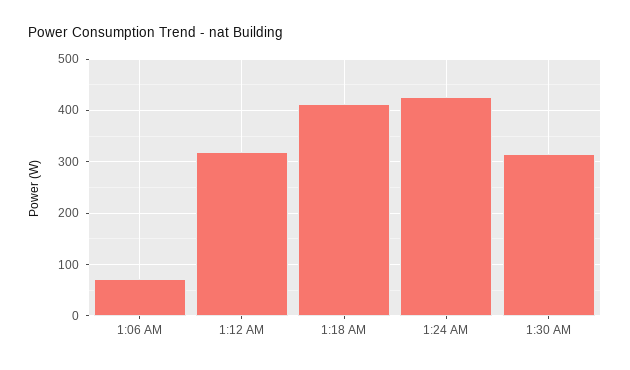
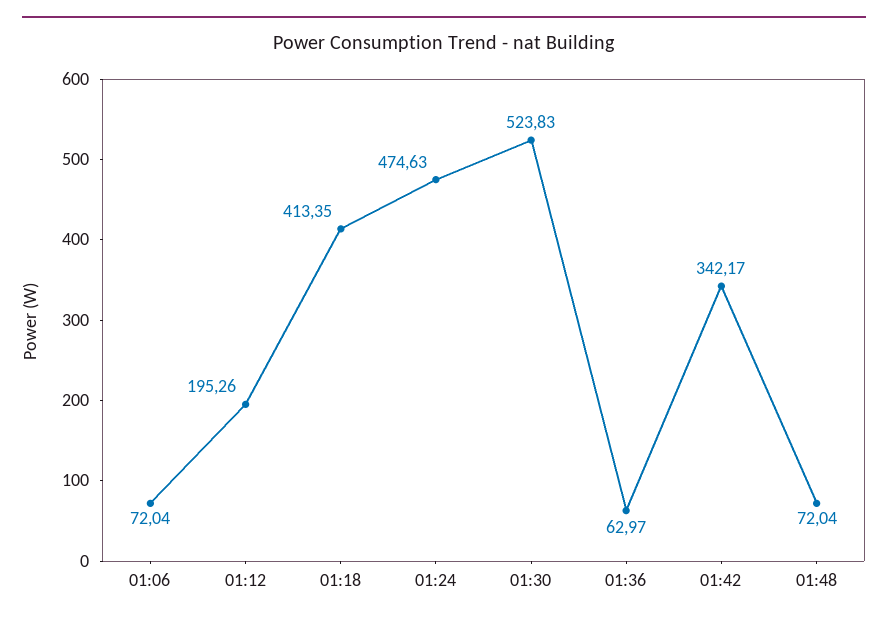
1:12 AM: 320 -> 195.26
1:24 AM: 420 -> 474.63
1:30 AM: 320 -> 523.83
01:36: none -> 62.97
01:42: none -> 342.17
01:48: none -> 72.04

